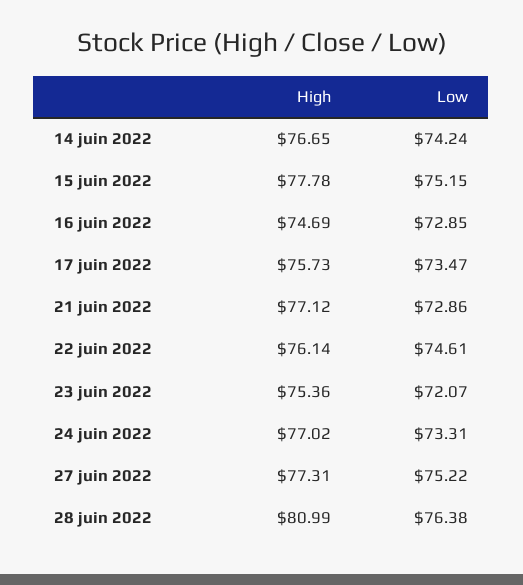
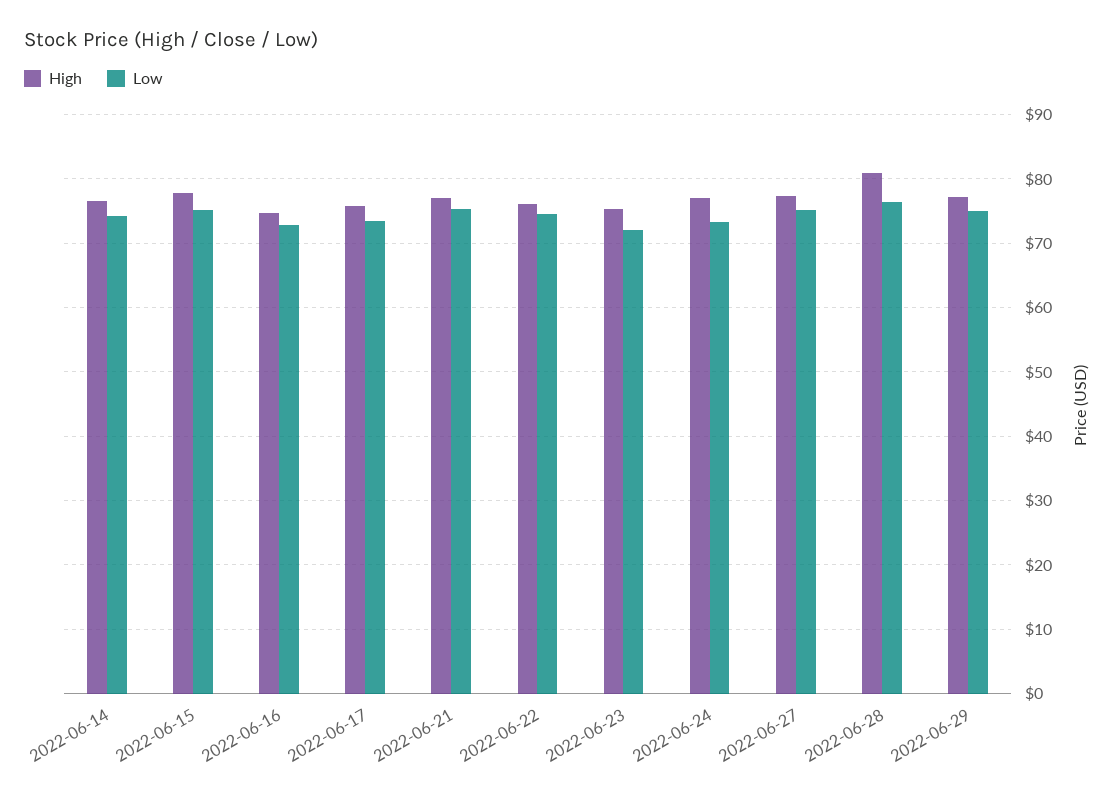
Low, 21 juin 2022: 72.86 -> 75
High, 2022-06-29: none -> 77
Low, 2022-06-29: none -> 75

